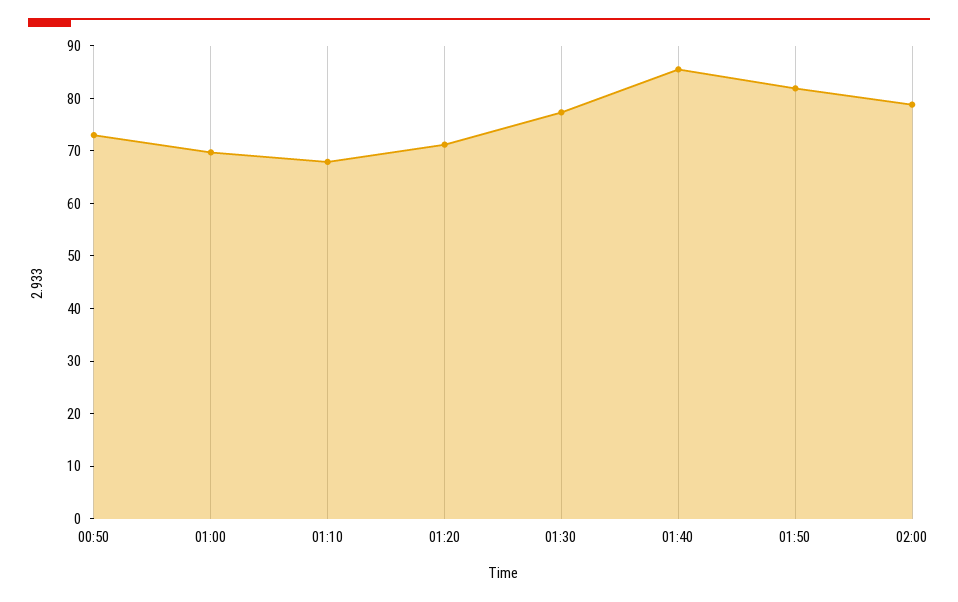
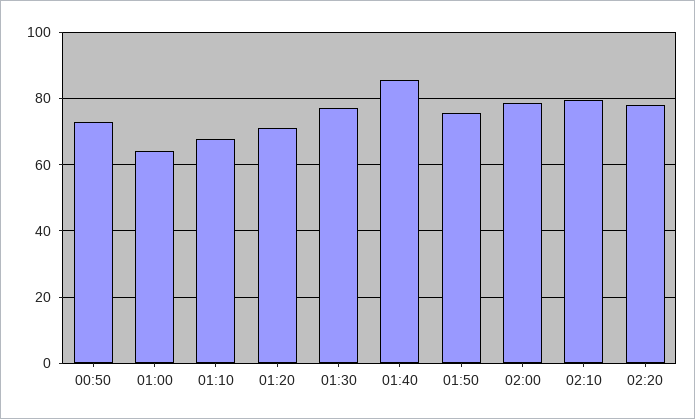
01:00: 70 -> 64
01:50: 82 -> 76
02:10: none -> 80
02:20: none -> 78

